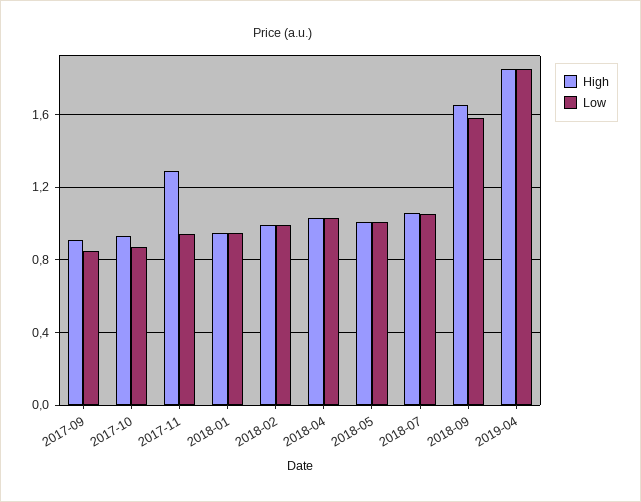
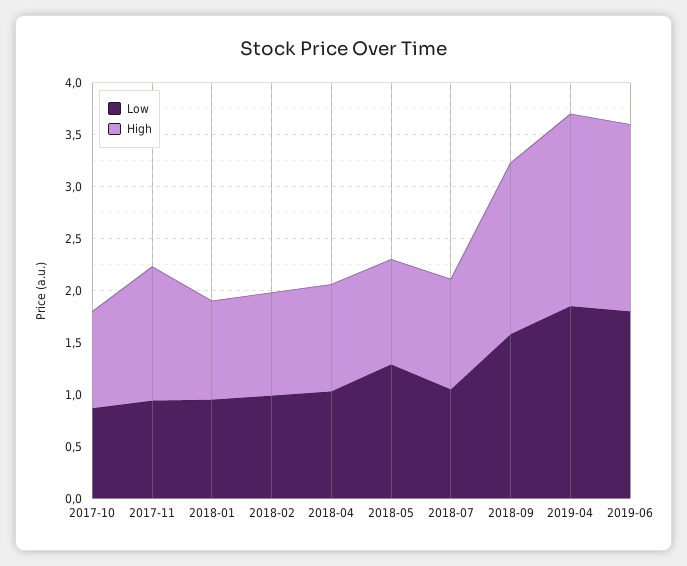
High, 2017-09: 0.9 -> none
Low, 2017-09: 0.85 -> none
Low, 2018-05: 1 -> 1.3
Low, 2019-06: none -> 1.8
High, 2019-06: none -> 1.8

